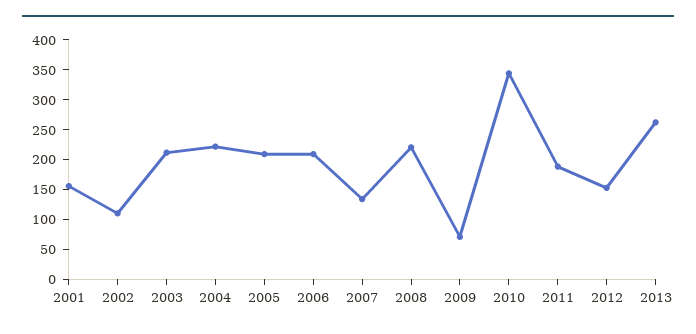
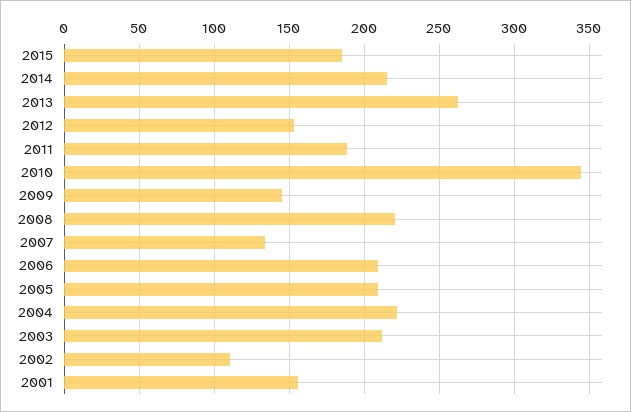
2009: 75 -> 145
2015: none -> 185
2014: none -> 215

